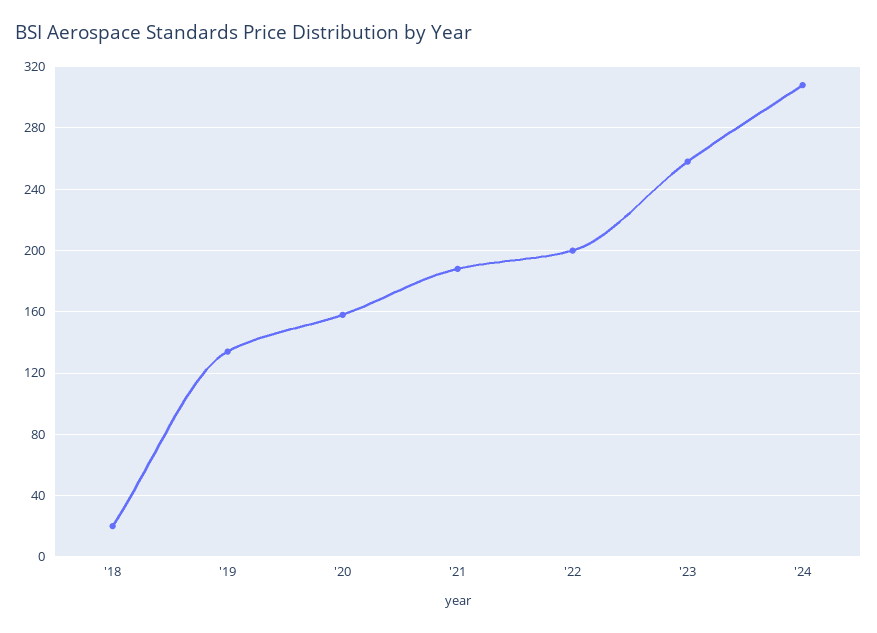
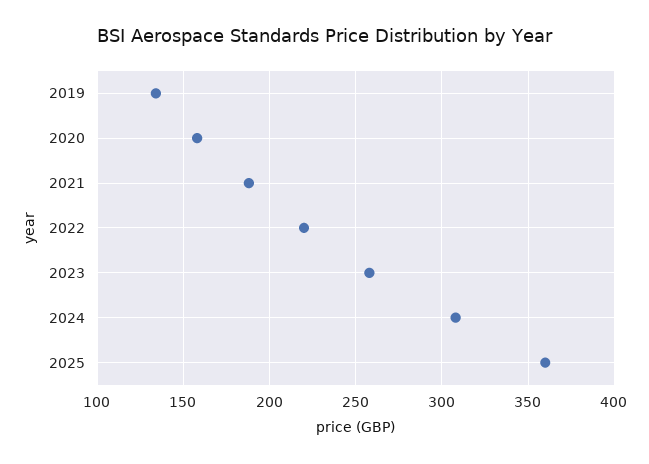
'18: 20 -> none
'22: 200 -> 220
2025: none -> 360

